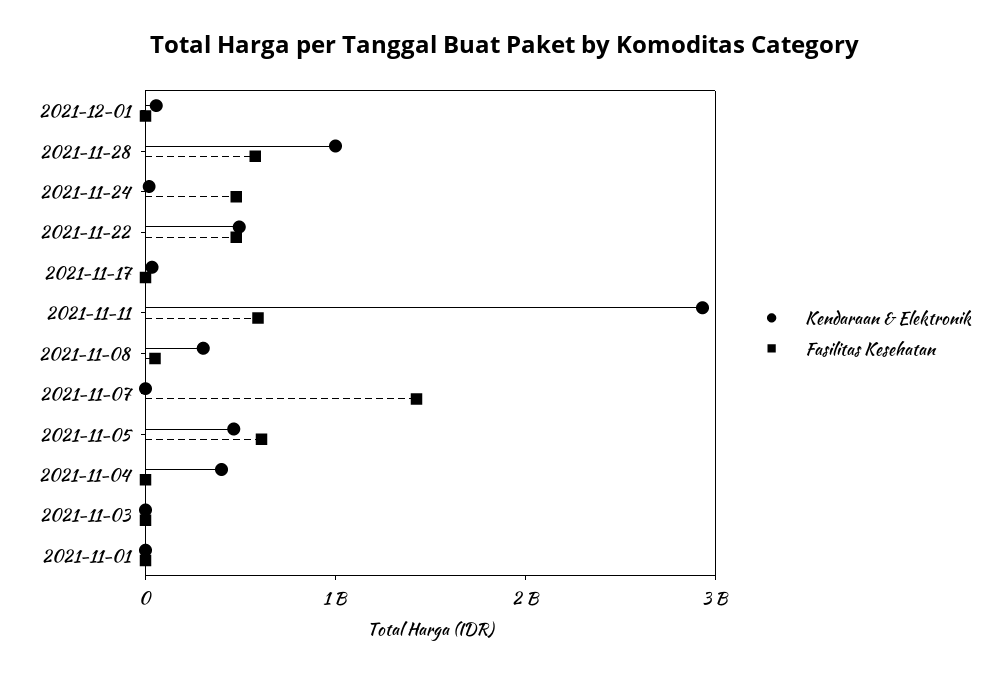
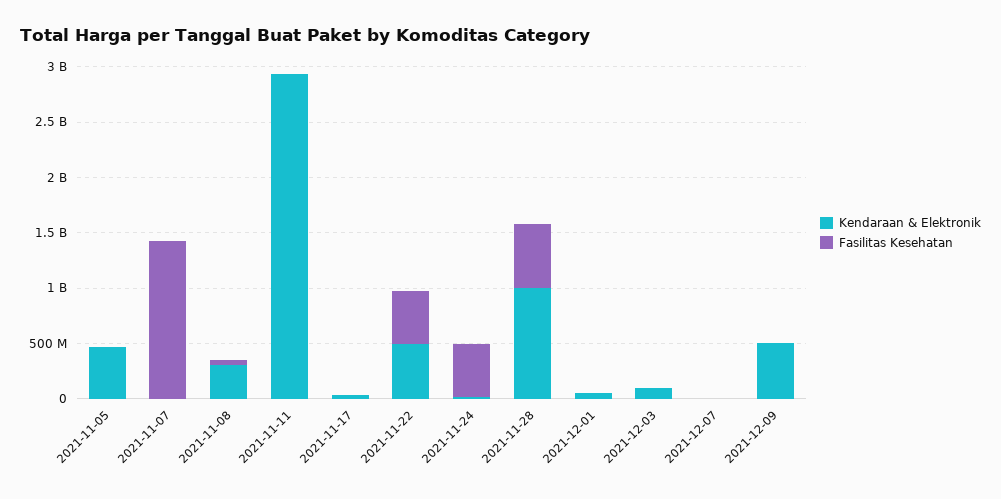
Fasilitas Kesehatan, 2021-11-11: 600000000 -> 0
Fasilitas Kesehatan, 2021-11-05: 600000000 -> 0
Kendaraan & Elektronik, 2021-11-04: 400000000 -> none
Fasilitas Kesehatan, 2021-11-04: 0 -> none
Kendaraan & Elektronik, 2021-11-03: 0 -> none
Fasilitas Kesehatan, 2021-11-03: 0 -> none
Kendaraan & Elektronik, 2021-11-01: 0 -> none
Fasilitas Kesehatan, 2021-11-01: 0 -> none
Kendaraan & Elektronik, 2021-12-03: none -> 100000000
Fasilitas Kesehatan, 2021-12-03: none -> 0
Kendaraan & Elektronik, 2021-12-07: none -> 0
Fasilitas Kesehatan, 2021-12-07: none -> 0
Kendaraan & Elektronik, 2021-12-09: none -> 500000000
Fasilitas Kesehatan, 2021-12-09: none -> 0

